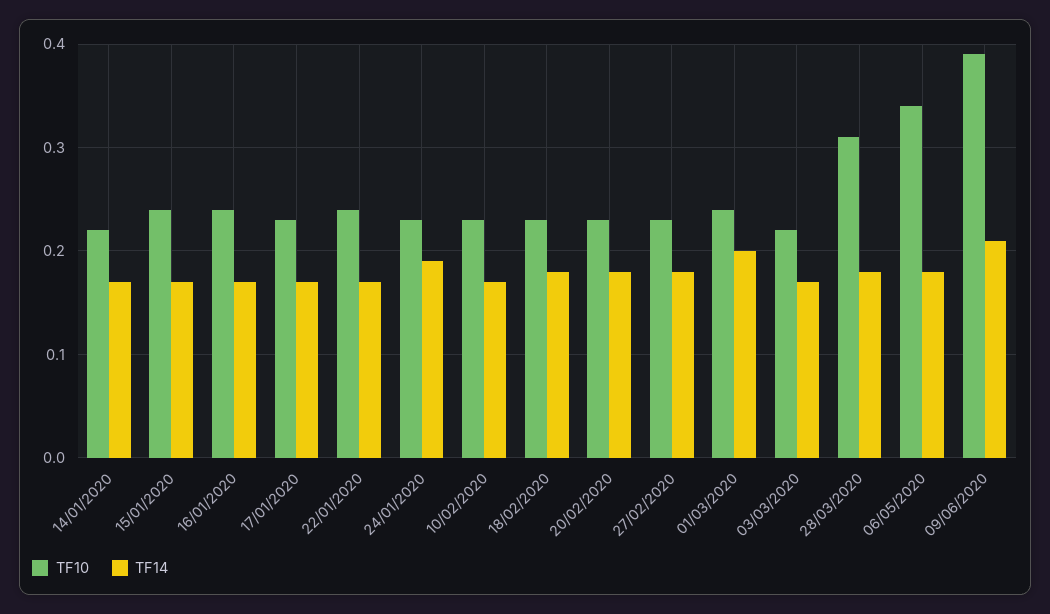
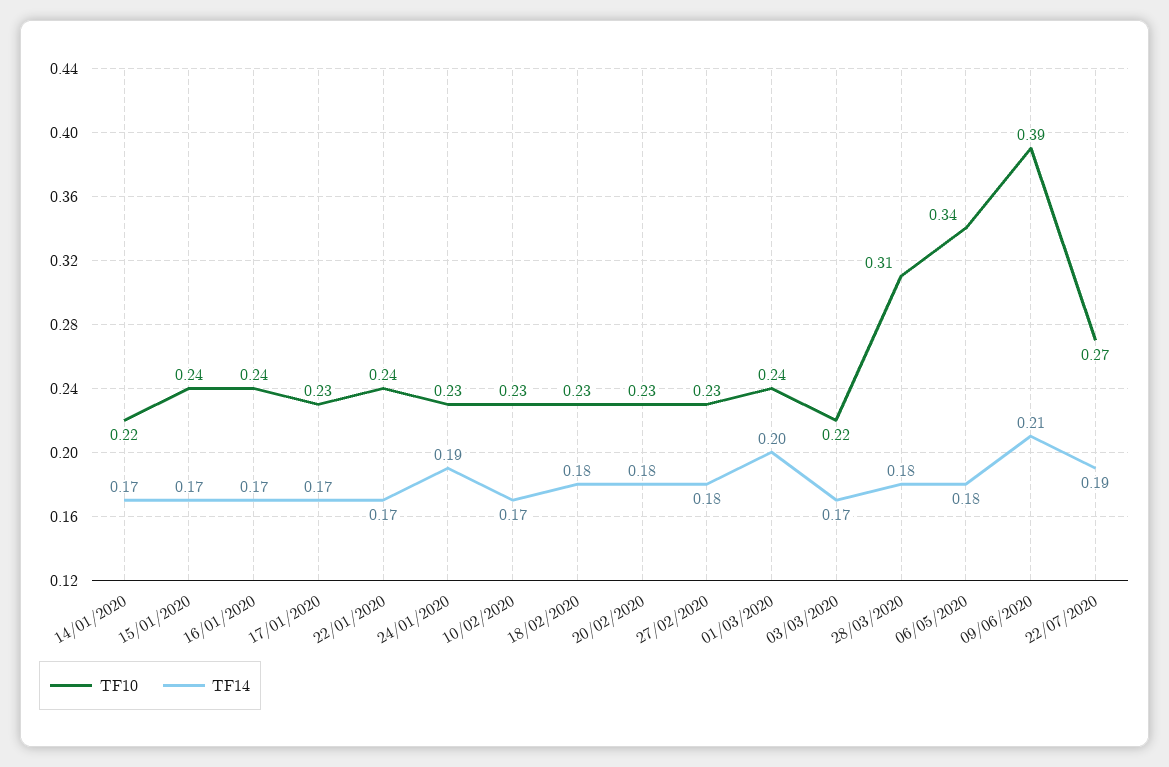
TF10, 22/07/2020: none -> 0.27
TF14, 22/07/2020: none -> 0.19

